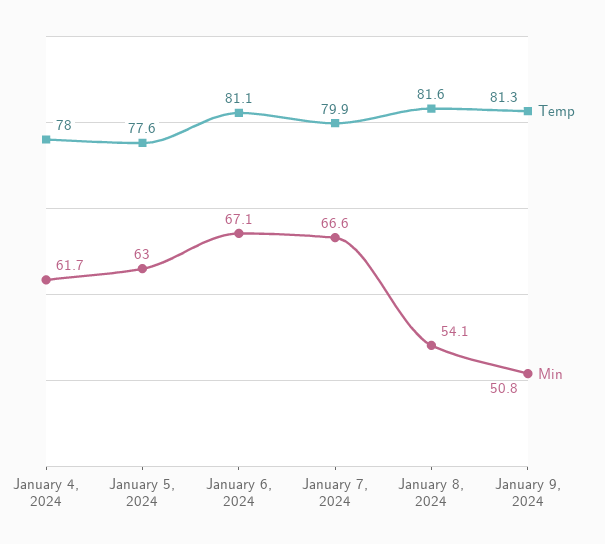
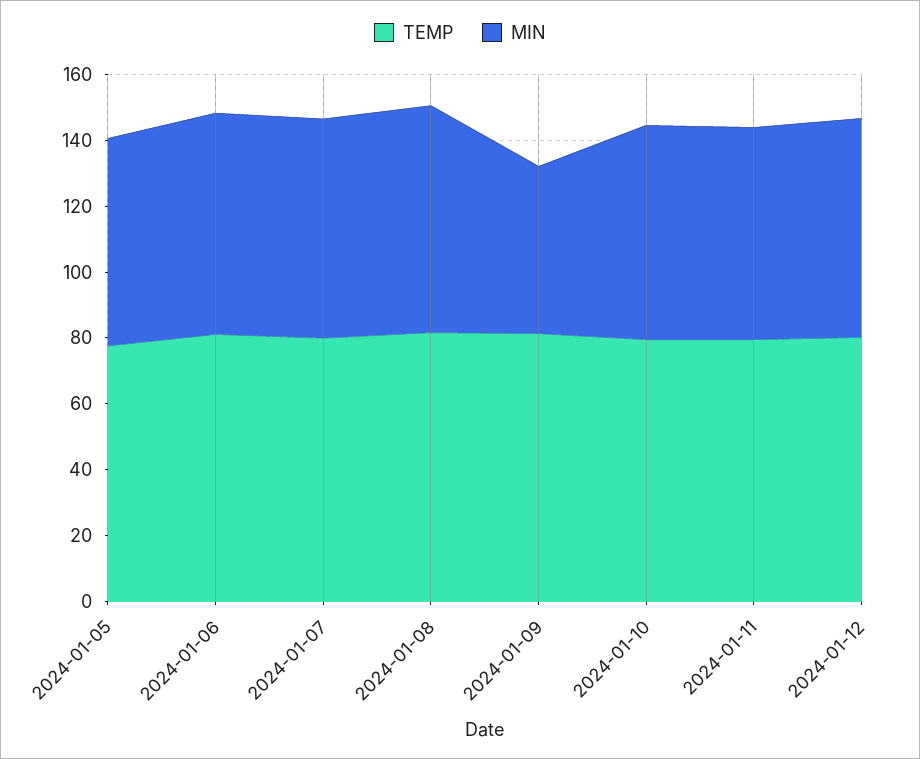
Temp, January 4, 2024: 78 -> none
Min, January 4, 2024: 61.7 -> none
Min, January 8, 2024: 54.1 -> 70
Temp, 2024-01-10: none -> 80
Min, 2024-01-10: none -> 65
Temp, 2024-01-11: none -> 80
Min, 2024-01-11: none -> 65
Temp, 2024-01-12: none -> 80
Min, 2024-01-12: none -> 65

